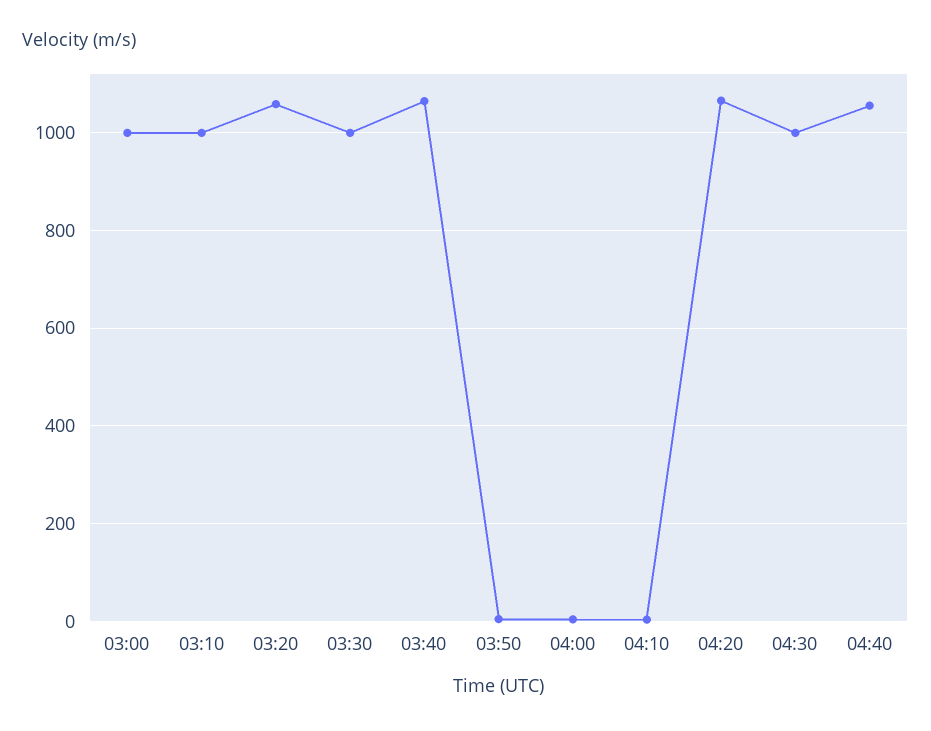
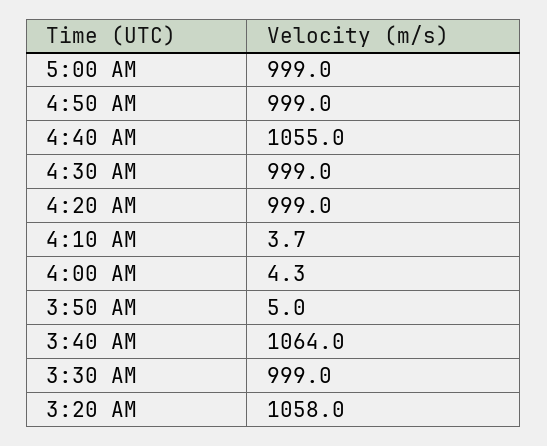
03:00: 1000 -> none
03:10: 1000 -> none
04:20: 1060 -> 999
5:00 AM: none -> 999
4:50 AM: none -> 999

